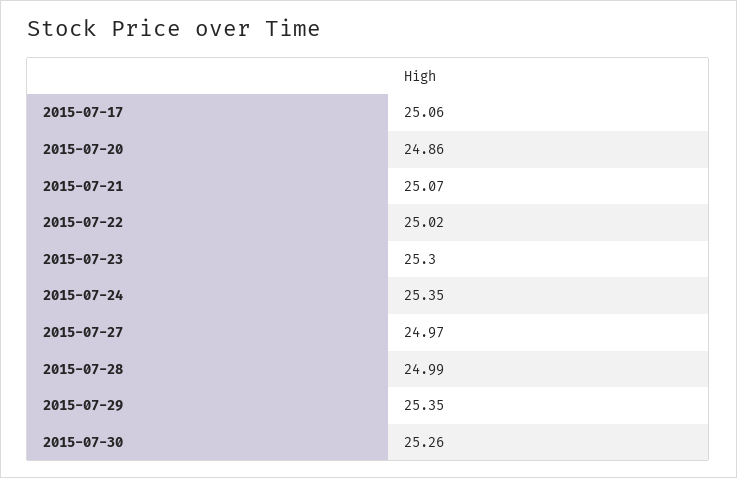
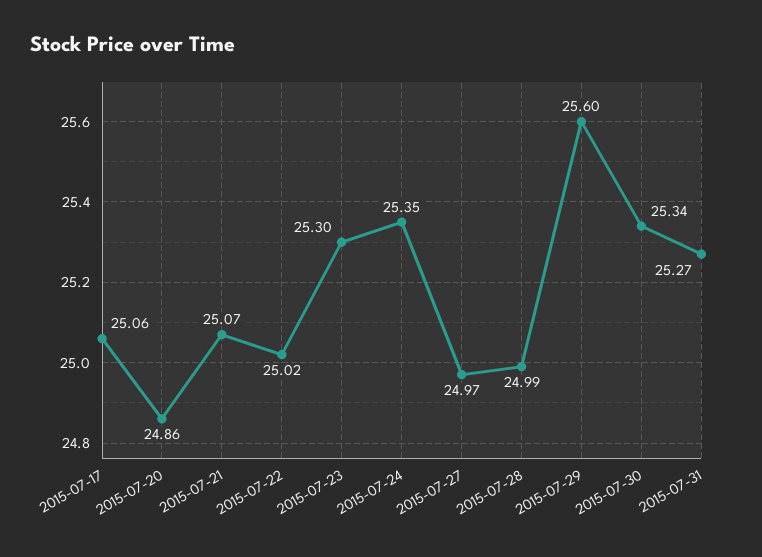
2015-07-29: 25.35 -> 25.6
2015-07-30: 25.26 -> 25.34
2015-07-31: none -> 25.27

